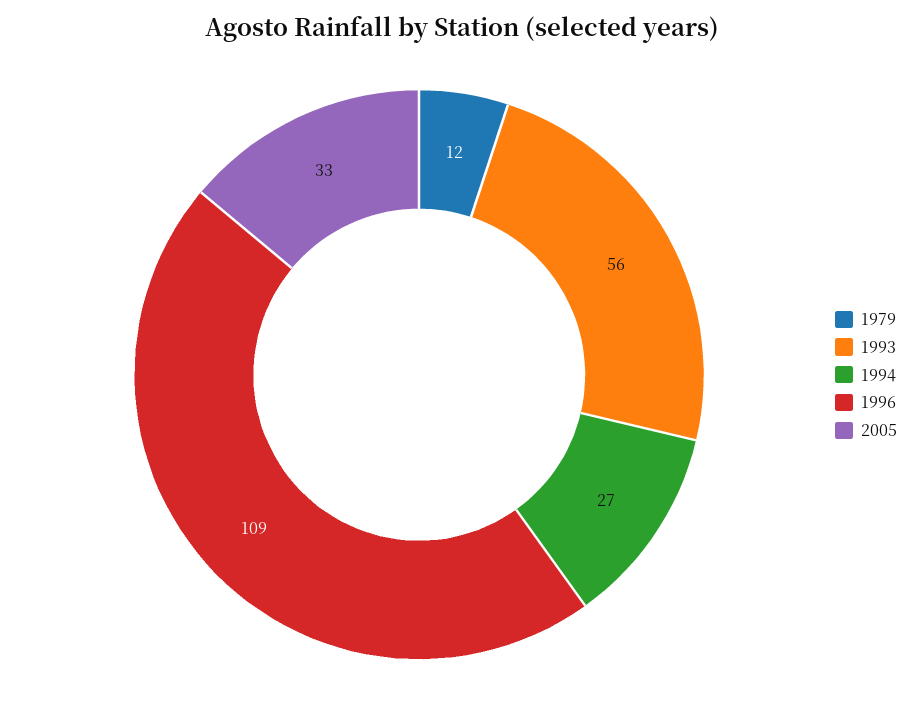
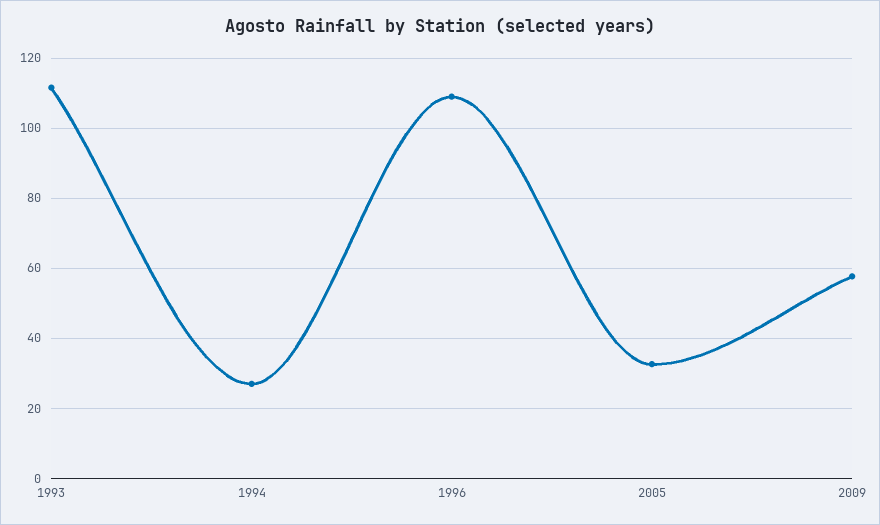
1979: 12 -> none
1993: 56 -> 112
2009: none -> 58

